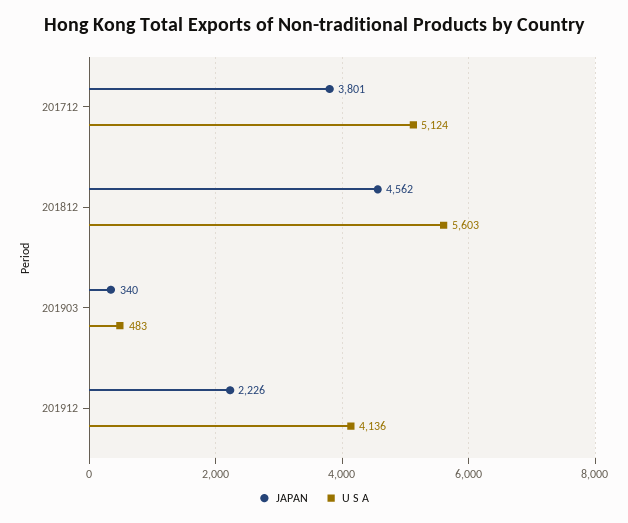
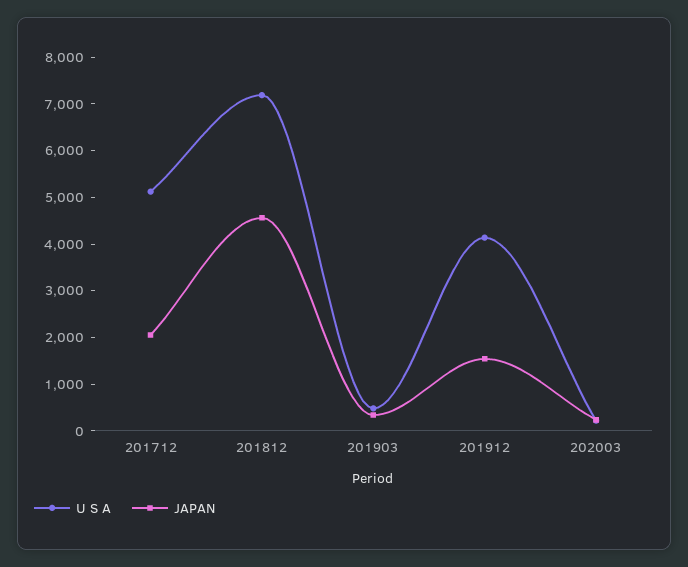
JAPAN, 201712: 3801 -> 2000
U S A, 201812: 5603 -> 7200
JAPAN, 201912: 2226 -> 1600
U S A, 202003: none -> 200
JAPAN, 202003: none -> 200

